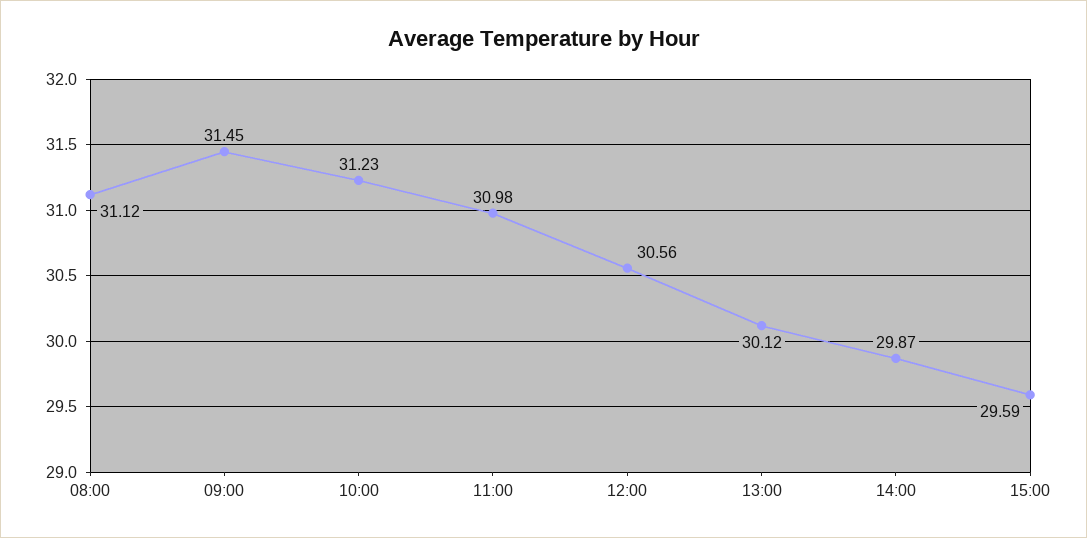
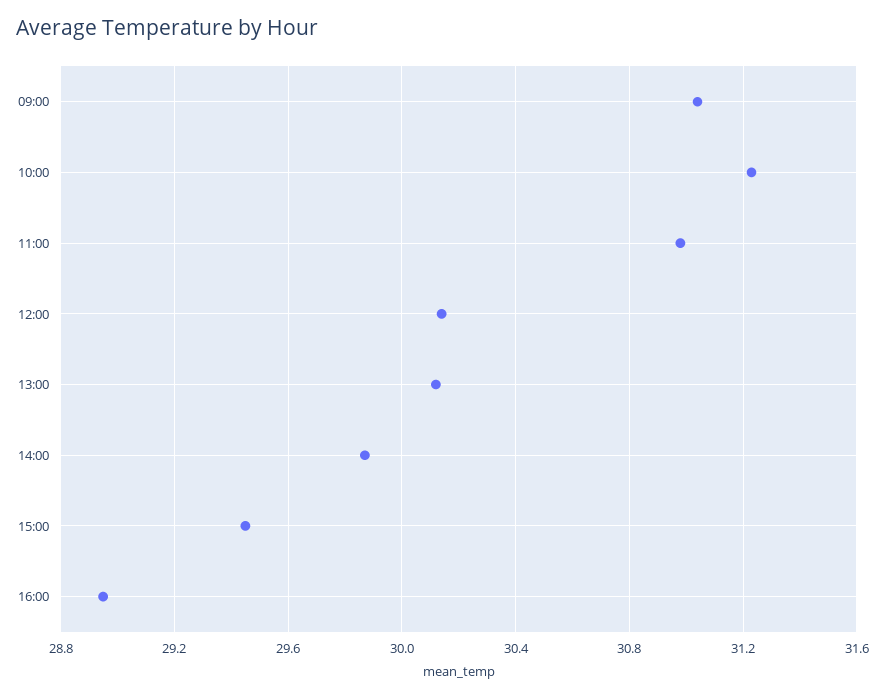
08:00: 31.12 -> none
09:00: 31.45 -> 31.05
12:00: 30.56 -> 30.15
15:00: 29.59 -> 29.45
16:00: none -> 28.95

